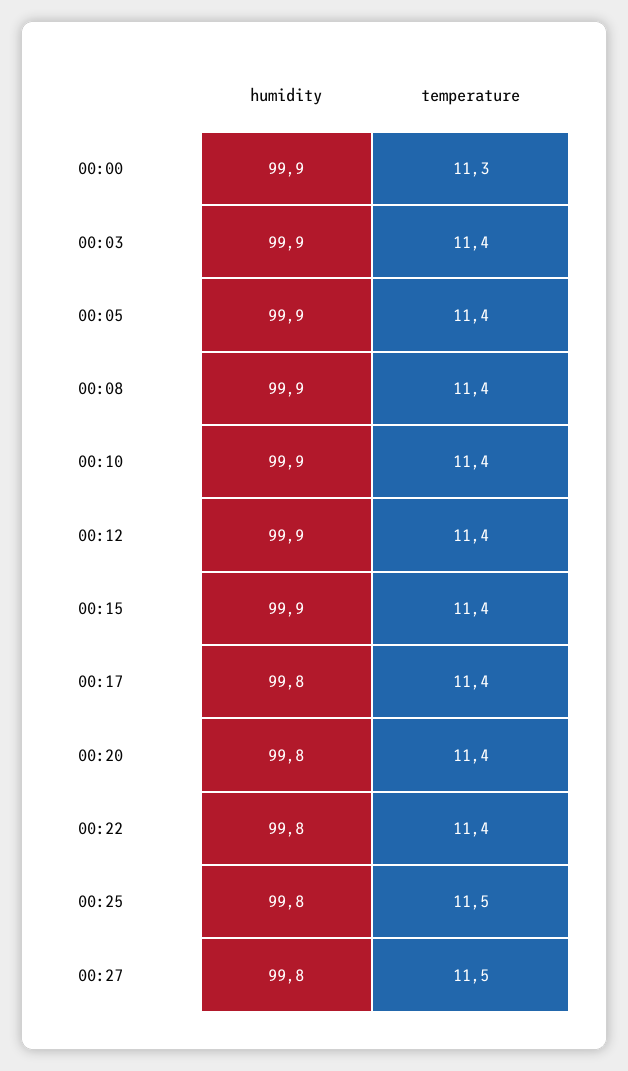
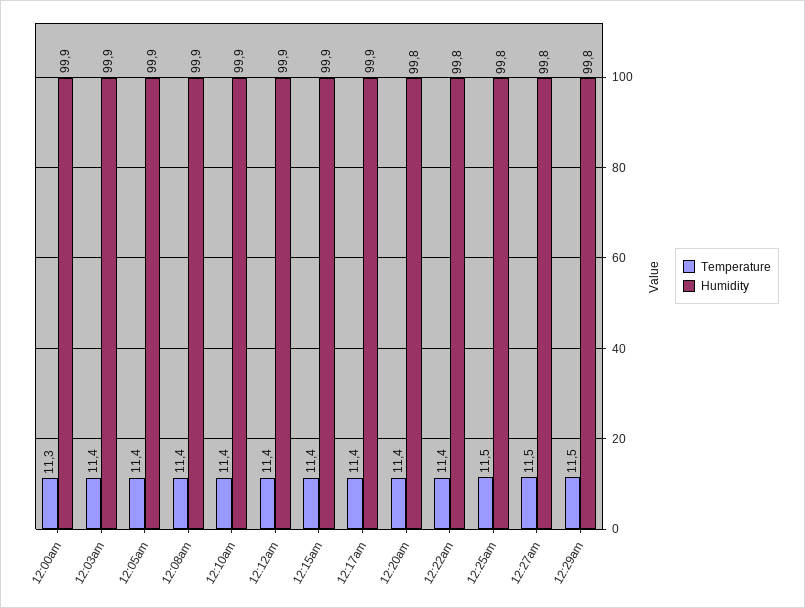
humidity, 00:17: 99.8 -> 99.9
temperature, 12:29am: none -> 11.5
humidity, 12:29am: none -> 99.8

